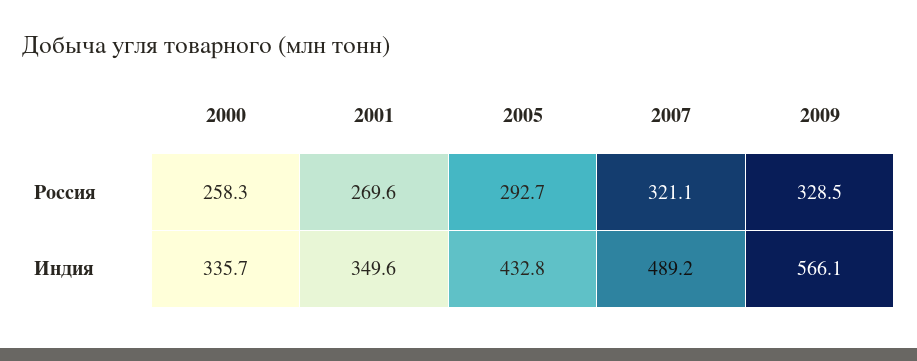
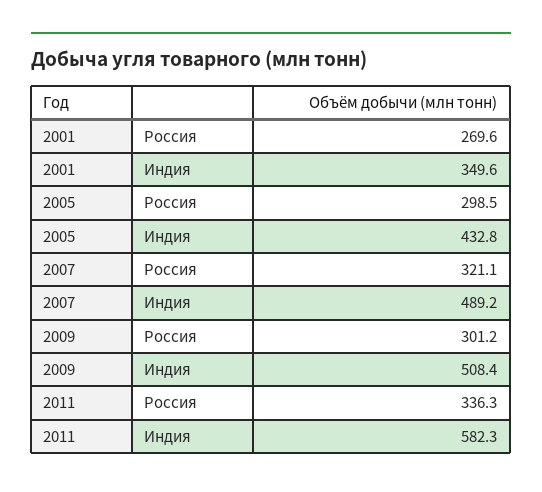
2000, Россия: 258.3 -> none
2005, Россия: 292.7 -> 298.5
2009, Россия: 328.5 -> 301.2
2000, Индия: 335.7 -> none
2009, Индия: 566.1 -> 508.4
2011, Россия: none -> 336.3
2011, Индия: none -> 582.3

